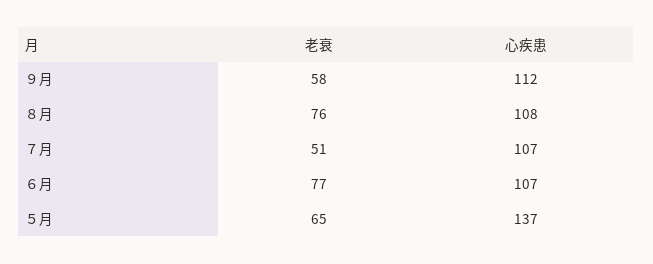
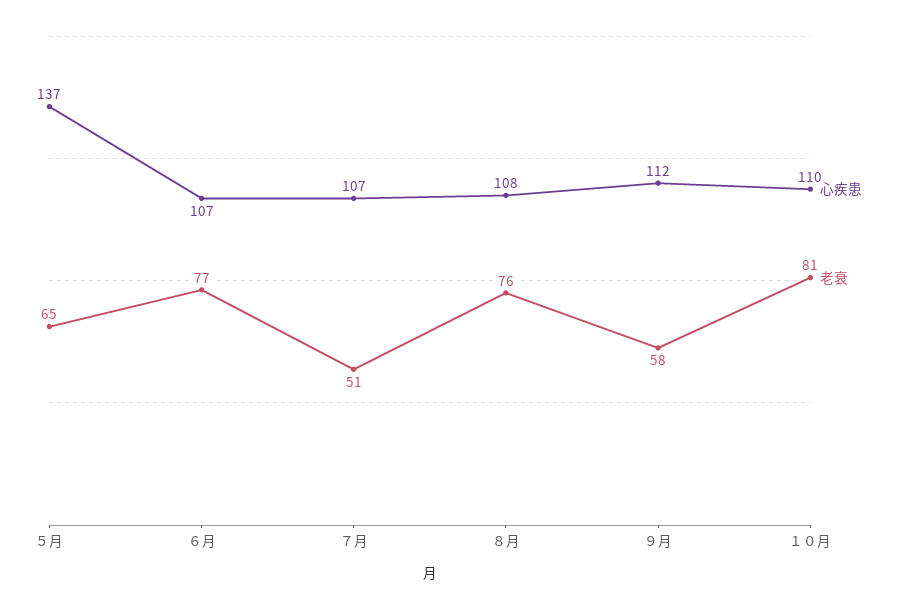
心疾患, １０月: none -> 110
老衰, １０月: none -> 81

